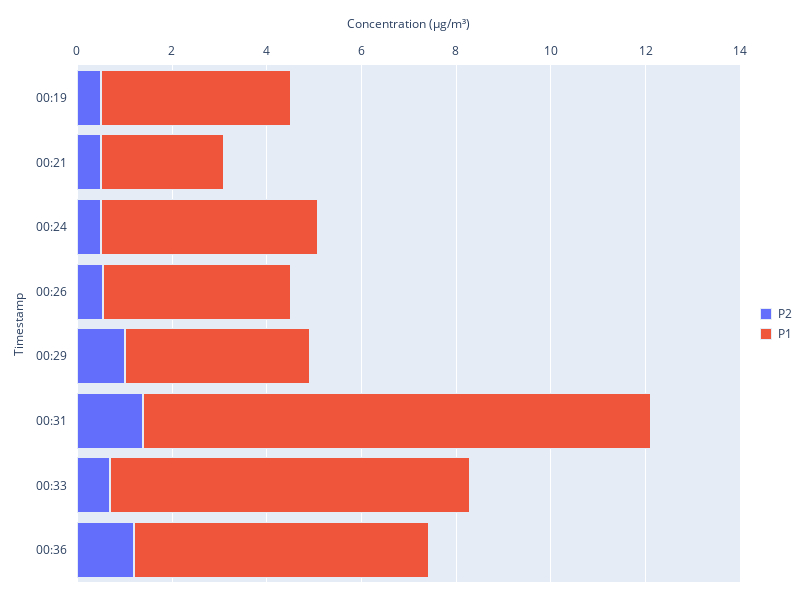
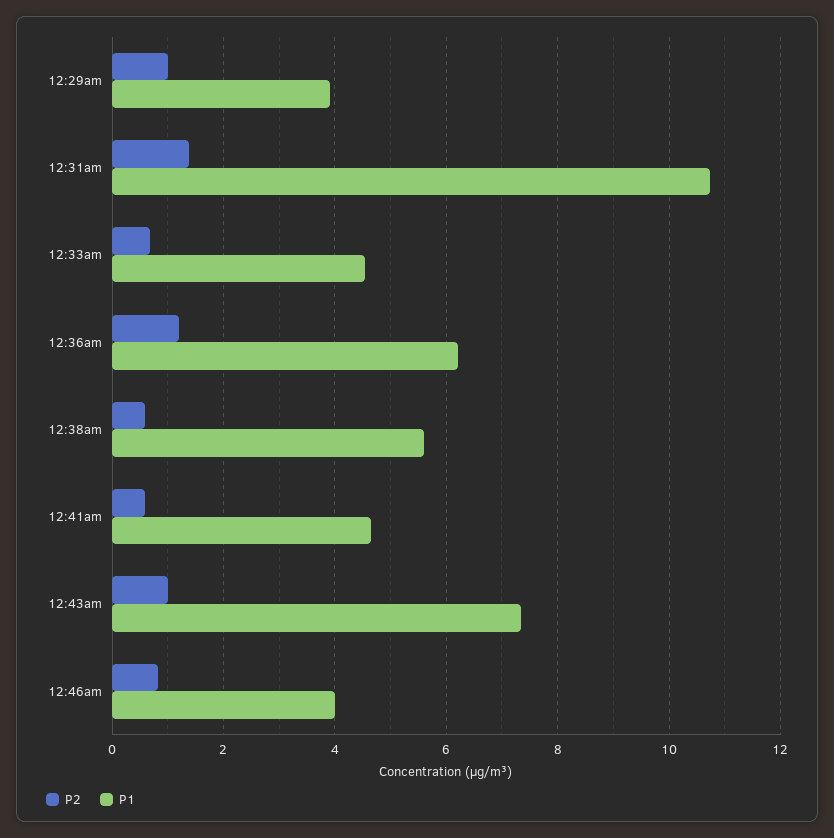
P2, 00:19: 0.5 -> none
P1, 00:19: 4 -> none
P2, 00:21: 0.5 -> none
P1, 00:21: 2.5 -> none
P2, 00:24: 0.5 -> none
P1, 00:24: 4.5 -> none
P2, 00:26: 0.5 -> none
P1, 00:26: 4 -> none
P1, 00:33: 7.5 -> 4.6
P2, 12:38am: none -> 0.6
P1, 12:38am: none -> 5.6
P2, 12:41am: none -> 0.6
P1, 12:41am: none -> 4.6
P2, 12:43am: none -> 1
P1, 12:43am: none -> 7.4
P2, 12:46am: none -> 0.8
P1, 12:46am: none -> 4

